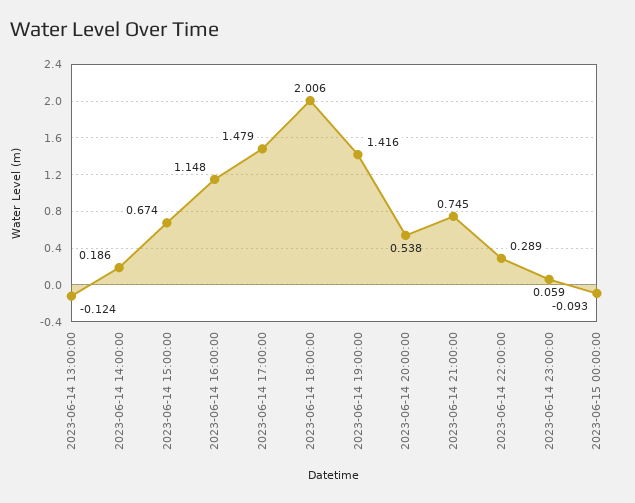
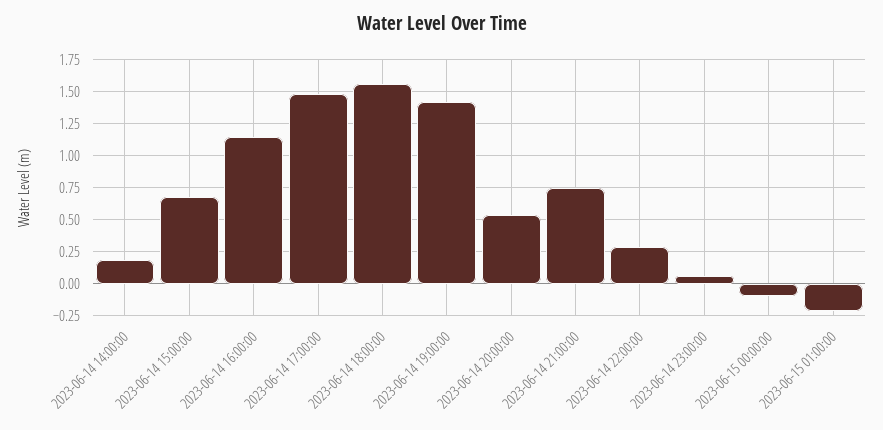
2023-06-14 13:00:00: -0.124 -> none
2023-06-14 18:00:00: 2.006 -> 1.55
2023-06-15 01:00:00: none -> -0.2

